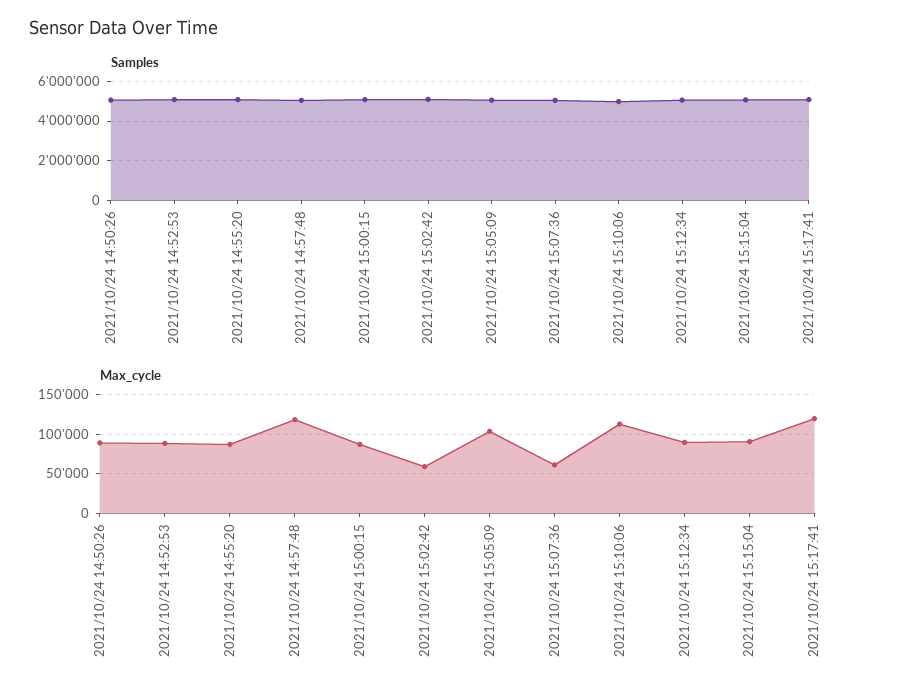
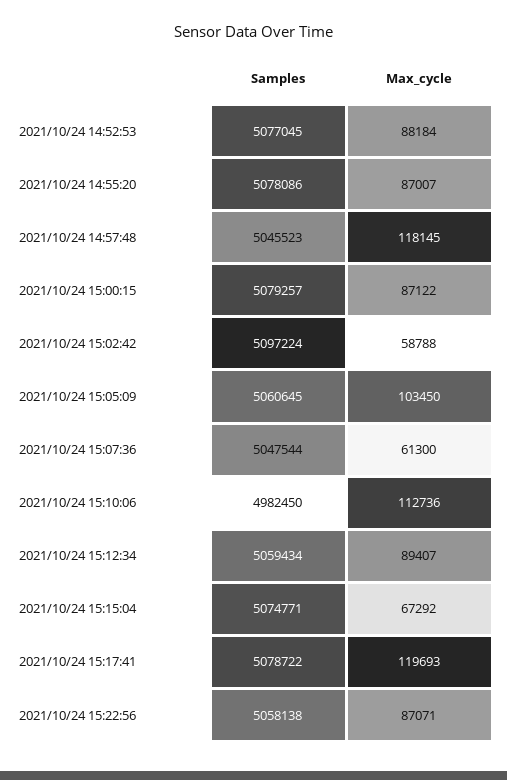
Samples, 2021/10/24 14:50:26: 5000000 -> none
Max_cycle, 2021/10/24 14:50:26: 90000 -> none
Max_cycle, 2021/10/24 15:15:04: 90000 -> 67292
Samples, 2021/10/24 15:22:56: none -> 5058138
Max_cycle, 2021/10/24 15:22:56: none -> 87071

